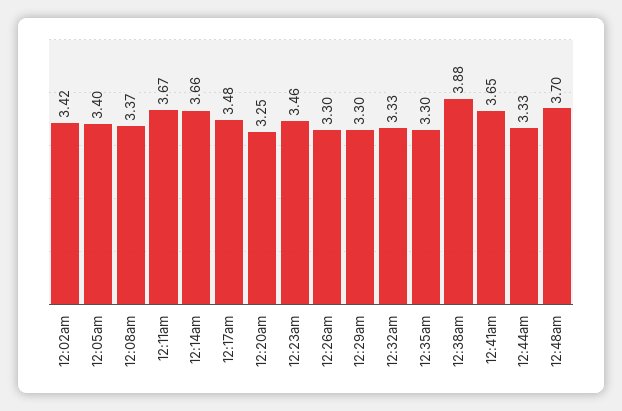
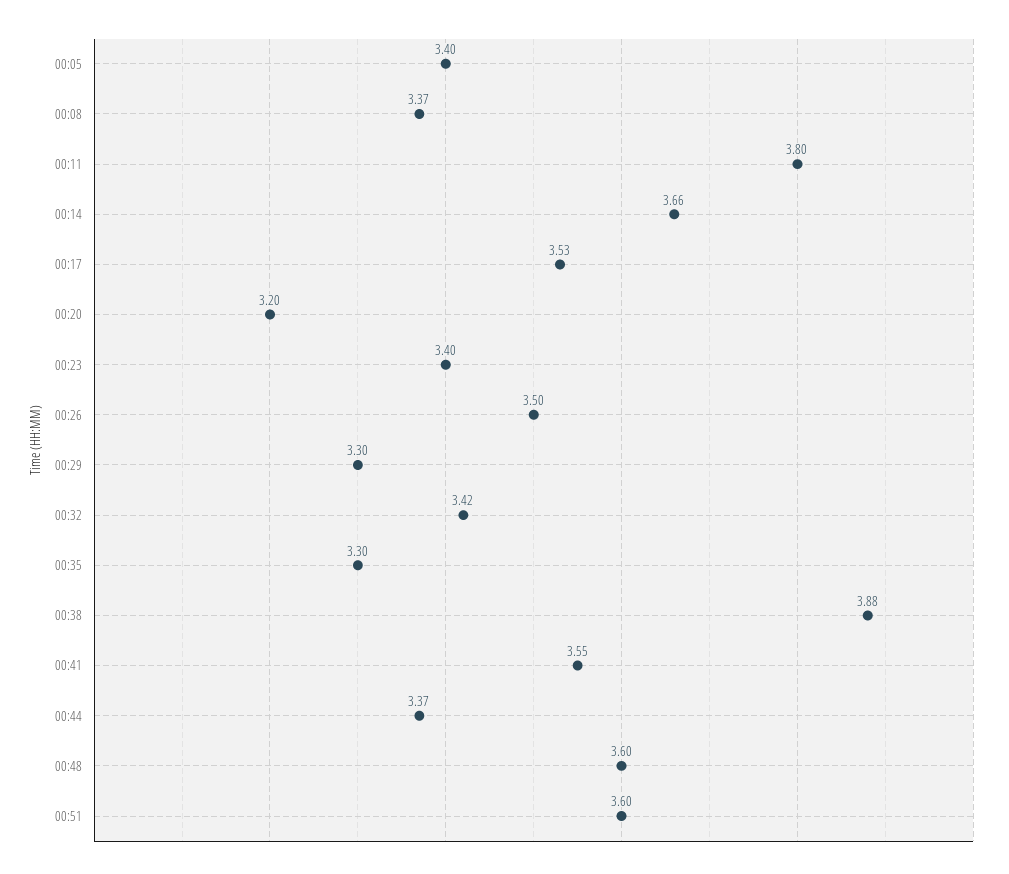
12:02am: 3.42 -> none
12:11am: 3.67 -> 3.8
12:17am: 3.48 -> 3.53
12:20am: 3.25 -> 3.2
12:23am: 3.46 -> 3.4
12:26am: 3.3 -> 3.5
12:32am: 3.33 -> 3.42
12:41am: 3.65 -> 3.55
12:44am: 3.33 -> 3.37
12:48am: 3.7 -> 3.6
00:51: none -> 3.6

